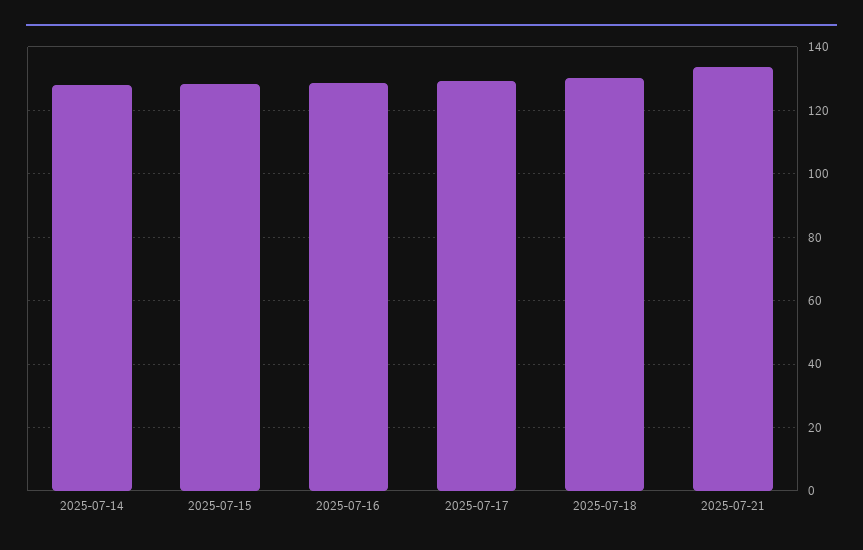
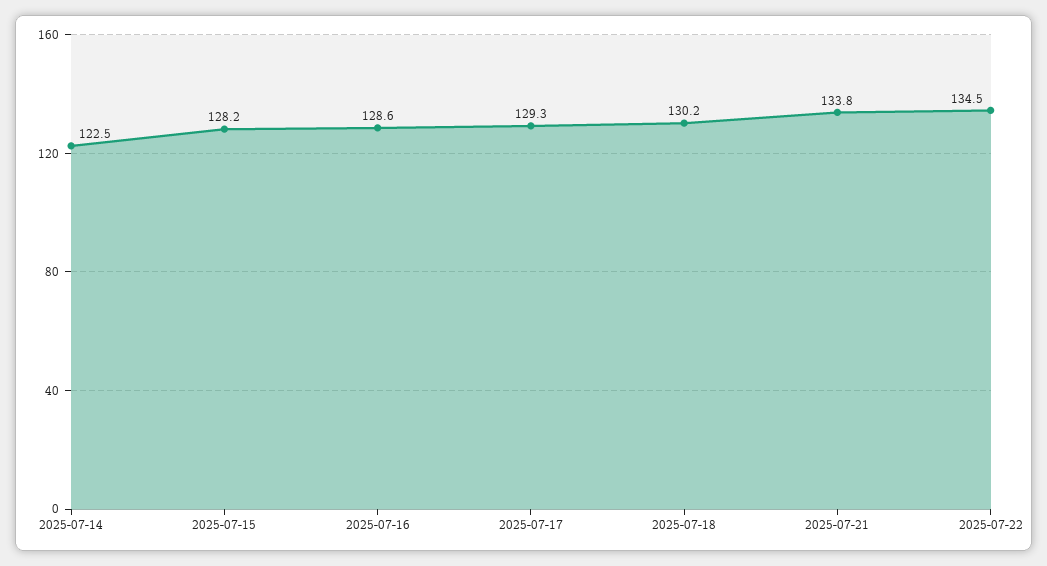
2025-07-14: 128 -> 122.5
2025-07-22: none -> 134.5

